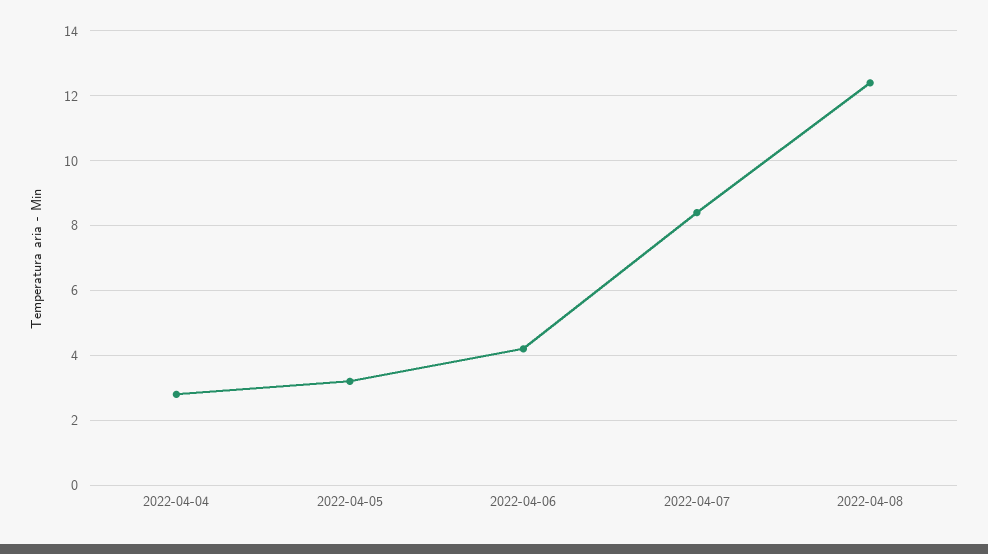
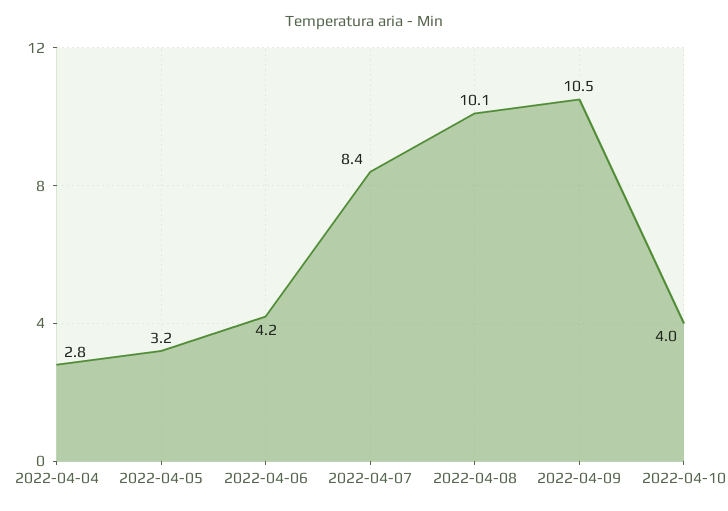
2022-04-08: 12.5 -> 10.1
2022-04-09: none -> 10.5
2022-04-10: none -> 4

